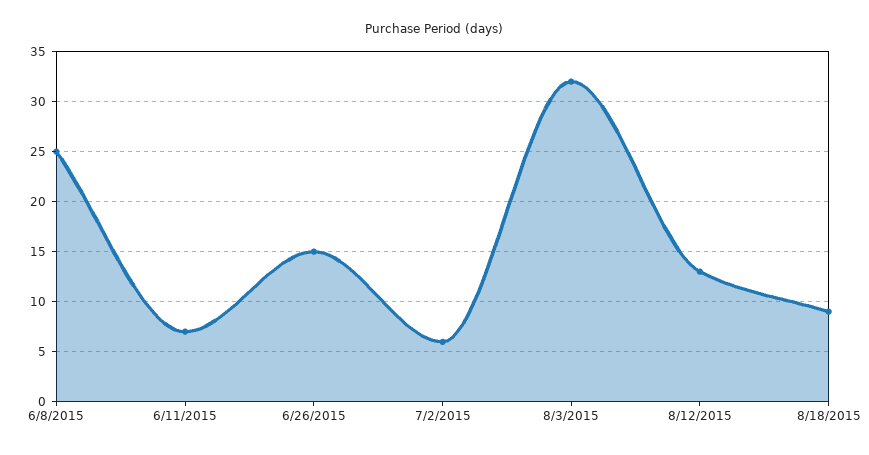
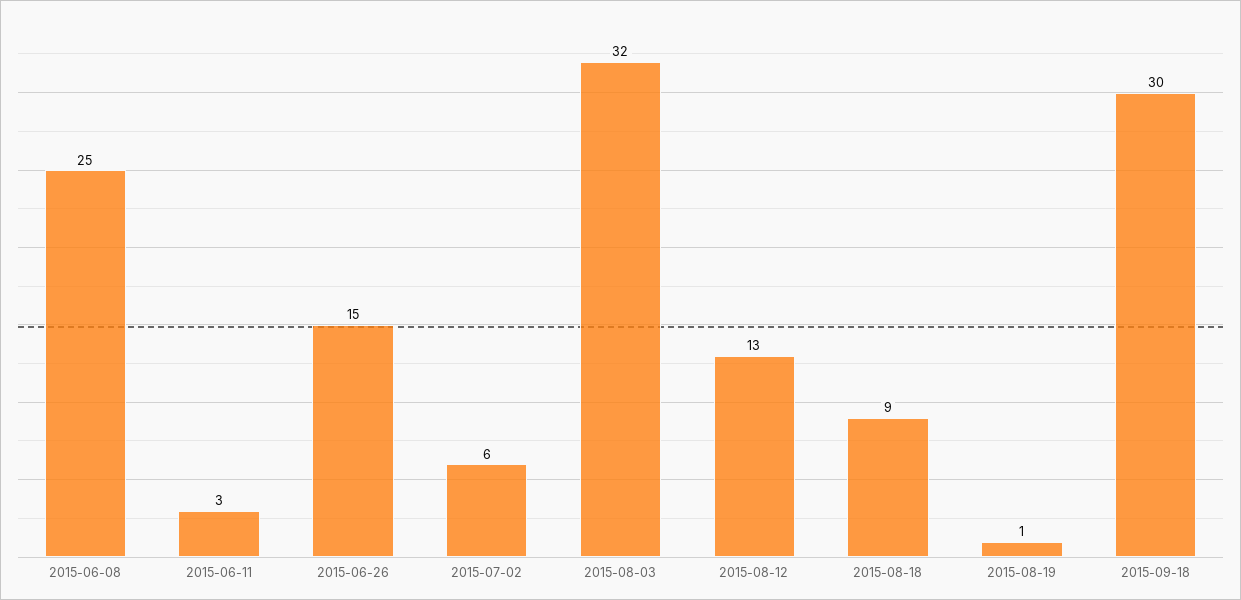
6/11/2015: 7 -> 3
2015-08-19: none -> 1
2015-09-18: none -> 30

